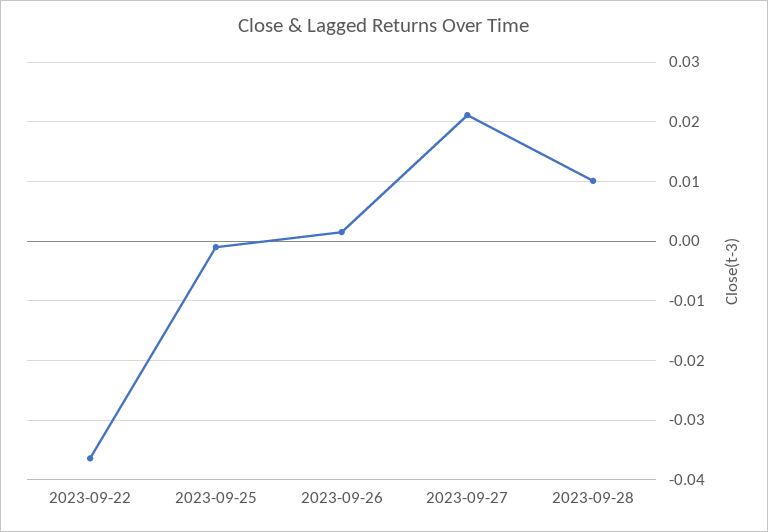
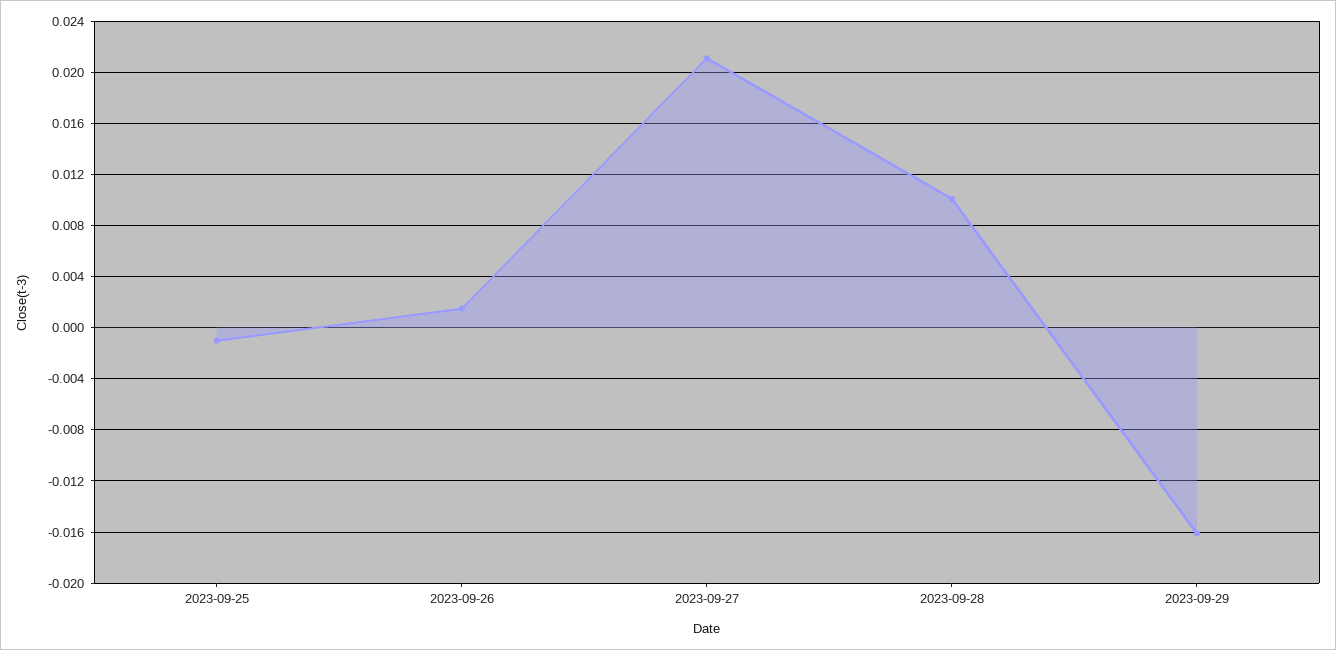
2023-09-22: -0.036 -> none
2023-09-29: none -> -0.016

